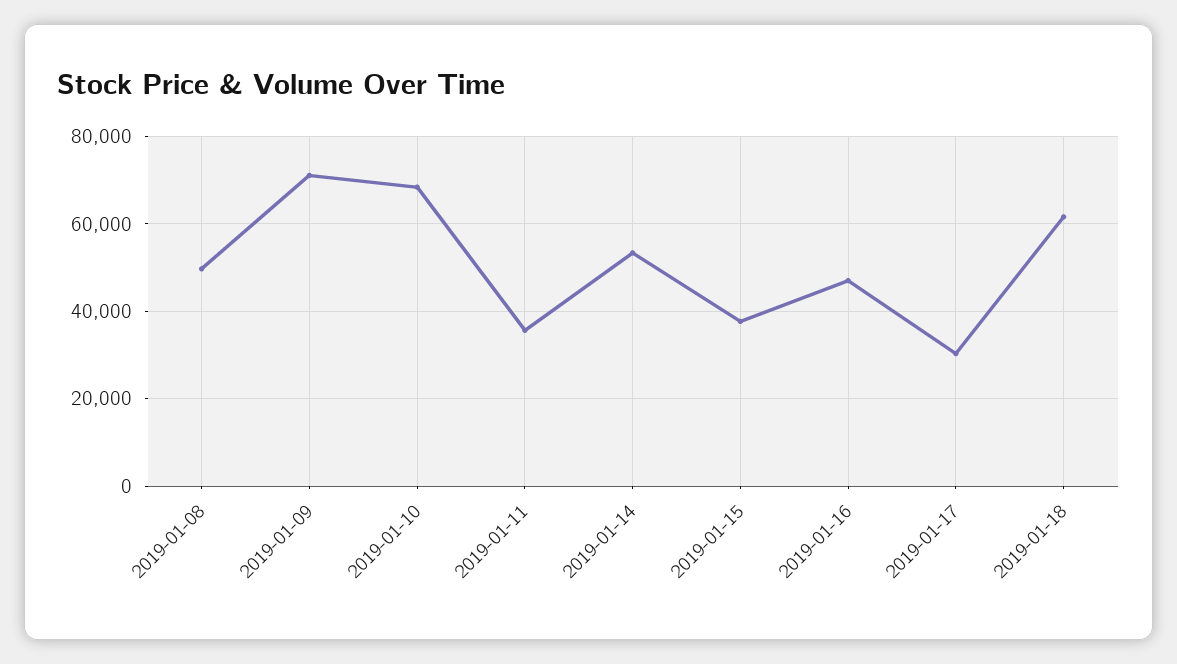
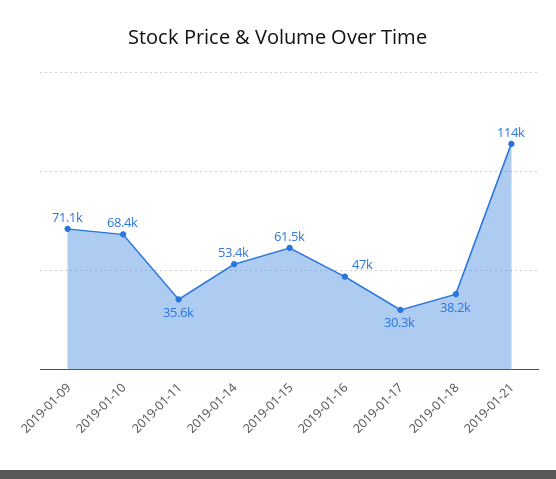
2019-01-08: 50000 -> none
2019-01-15: 38000 -> 61500
2019-01-18: 62000 -> 38200
2019-01-21: none -> 114000

